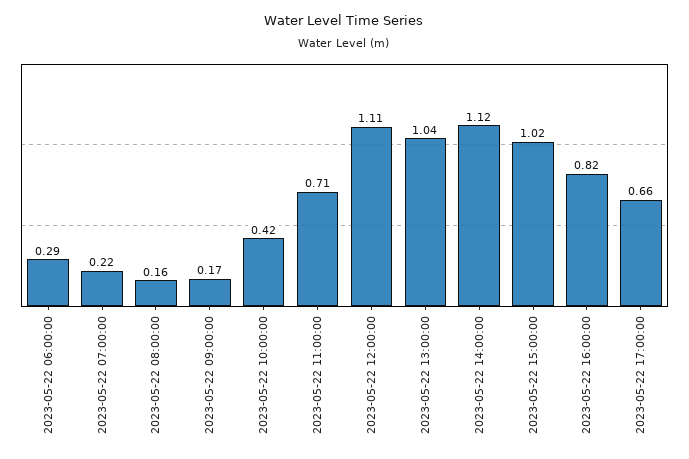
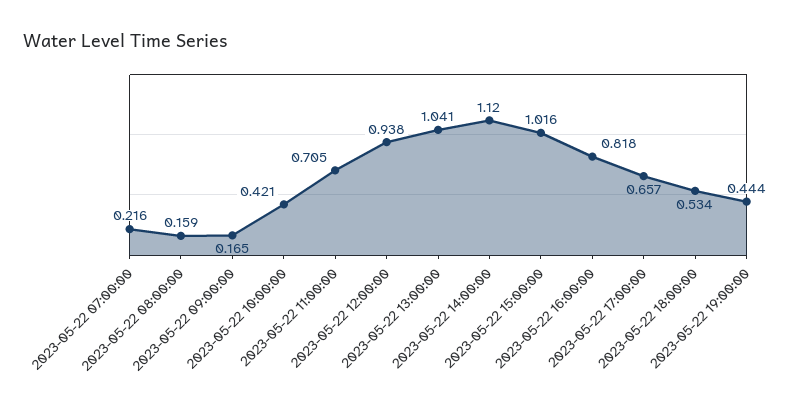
2023-05-22 06:00:00: 0.29 -> none
2023-05-22 12:00:00: 1.11 -> 0.938
2023-05-22 18:00:00: none -> 0.534
2023-05-22 19:00:00: none -> 0.444

